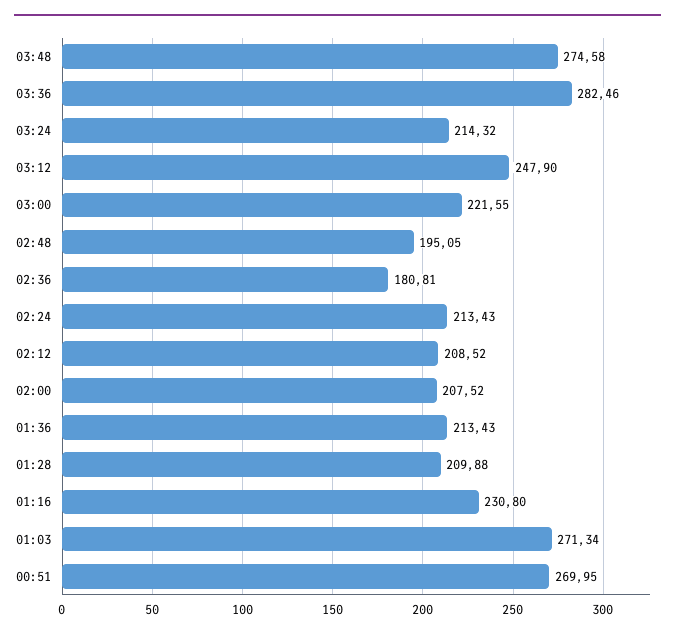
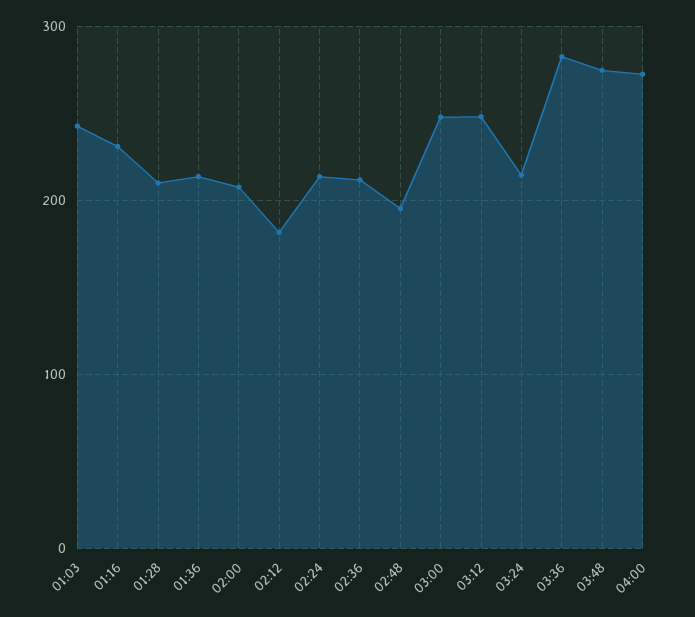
03:00: 221.55 -> 250
02:36: 180.81 -> 210
02:12: 208.52 -> 180
01:03: 271.34 -> 240
00:51: 269.95 -> none
04:00: none -> 270

